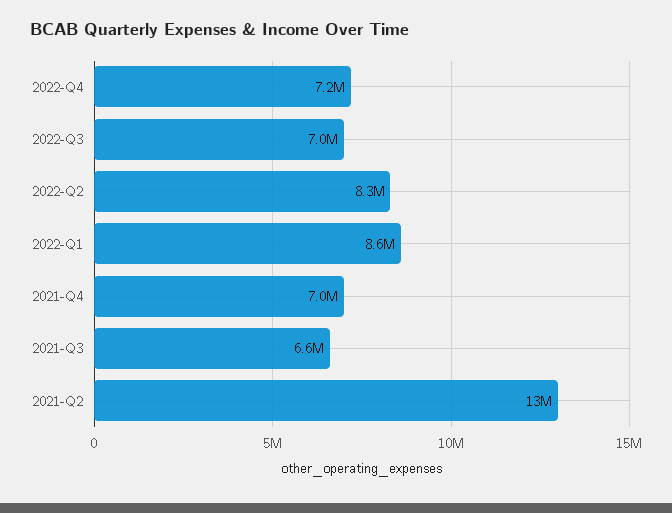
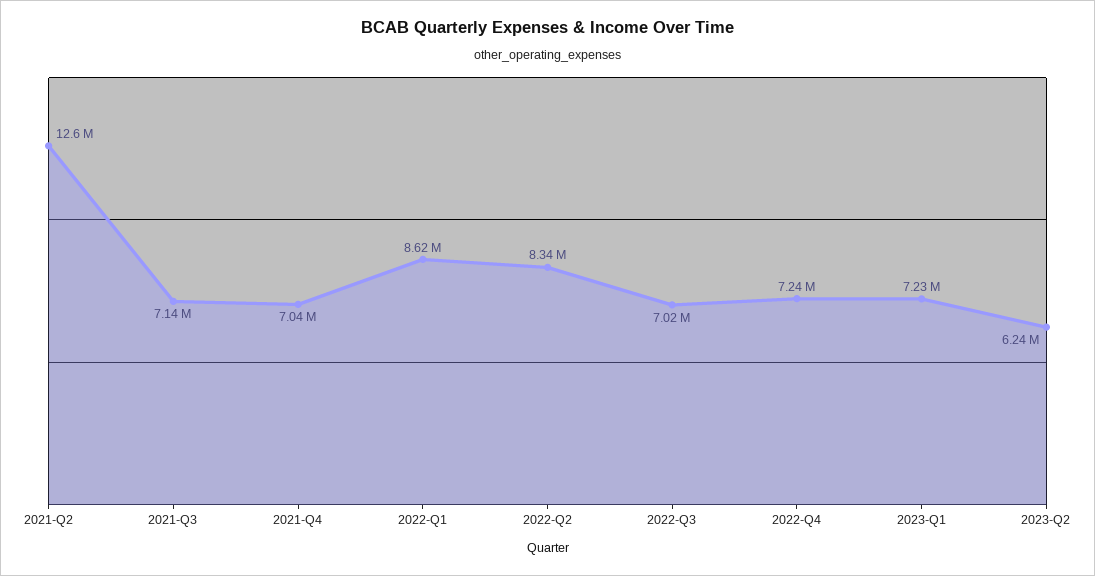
2021-Q3: 6600000 -> 7140000
2023-Q1: none -> 7230000
2023-Q2: none -> 6240000

